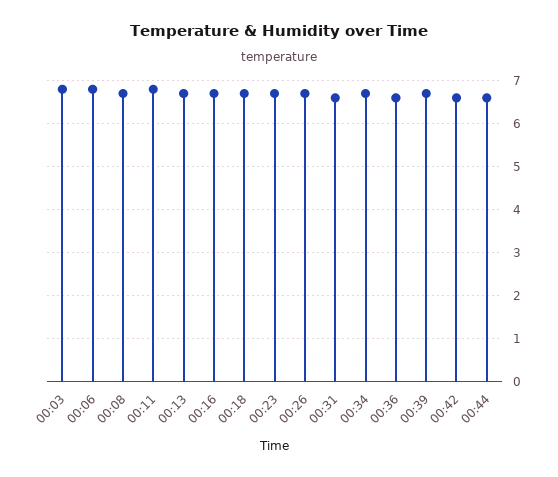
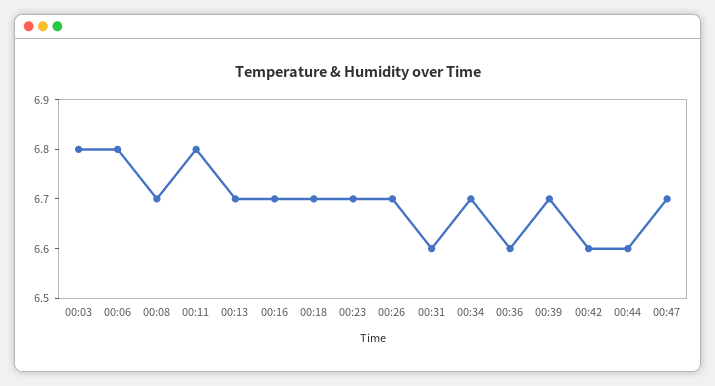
00:47: none -> 6.7

